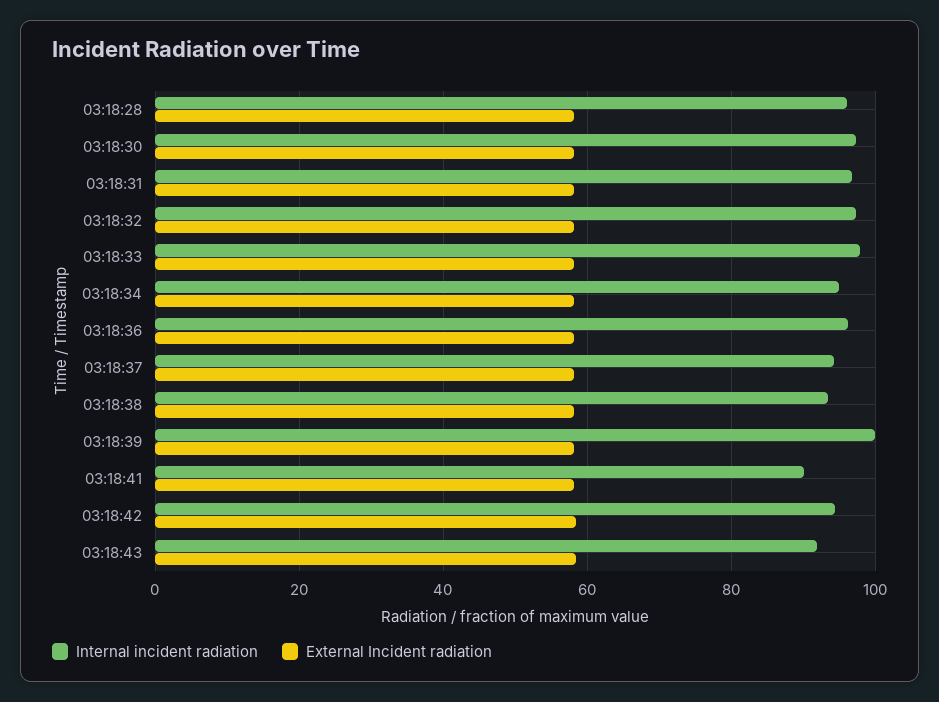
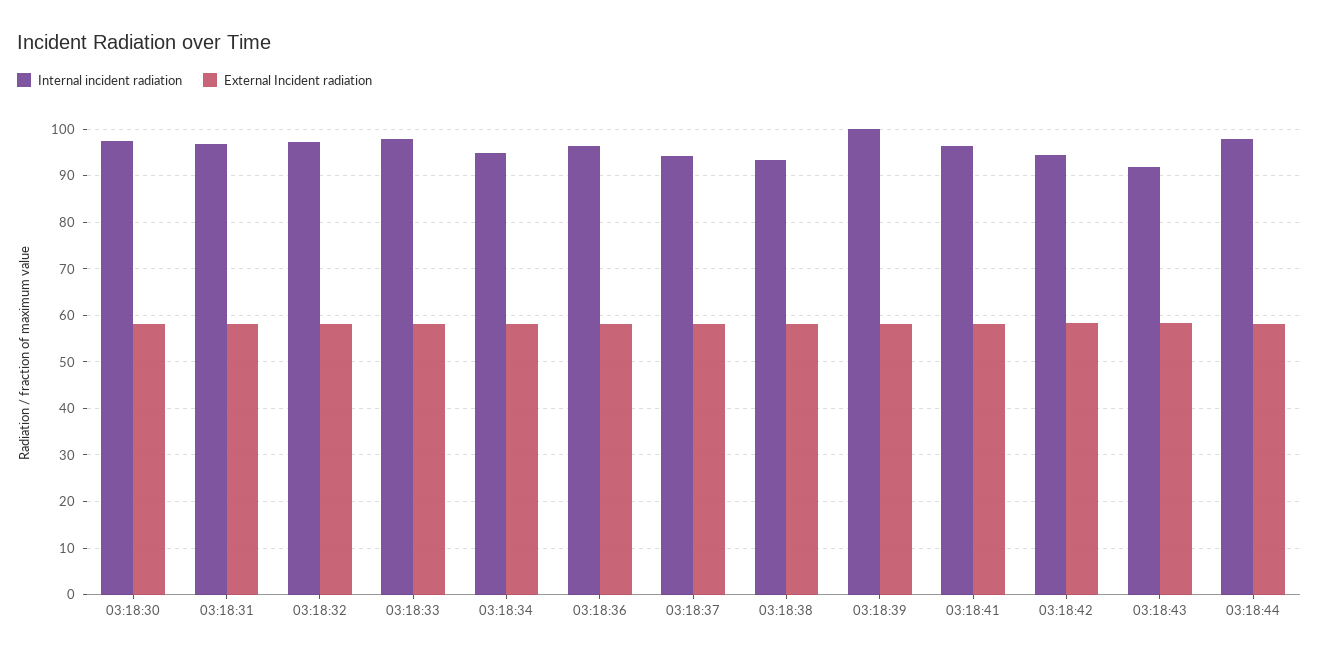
Internal incident radiation, 03:18:28: 96 -> none
External Incident radiation, 03:18:28: 58 -> none
Internal incident radiation, 03:18:41: 90 -> 96
Internal incident radiation, 03:18:44: none -> 98
External Incident radiation, 03:18:44: none -> 58

